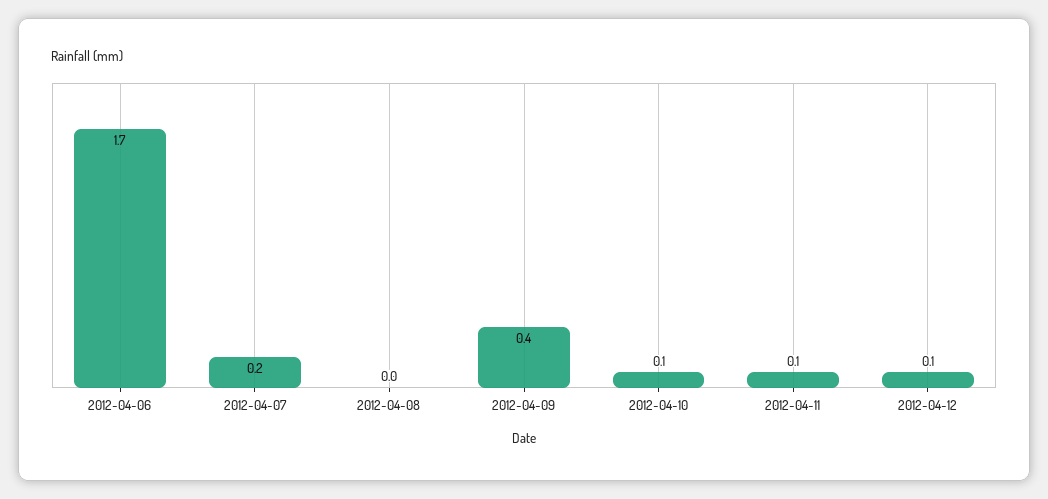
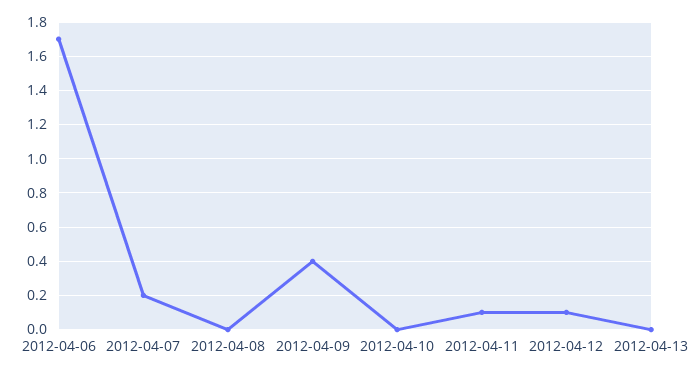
2012-04-10: 0.1 -> 0
2012-04-13: none -> 0

